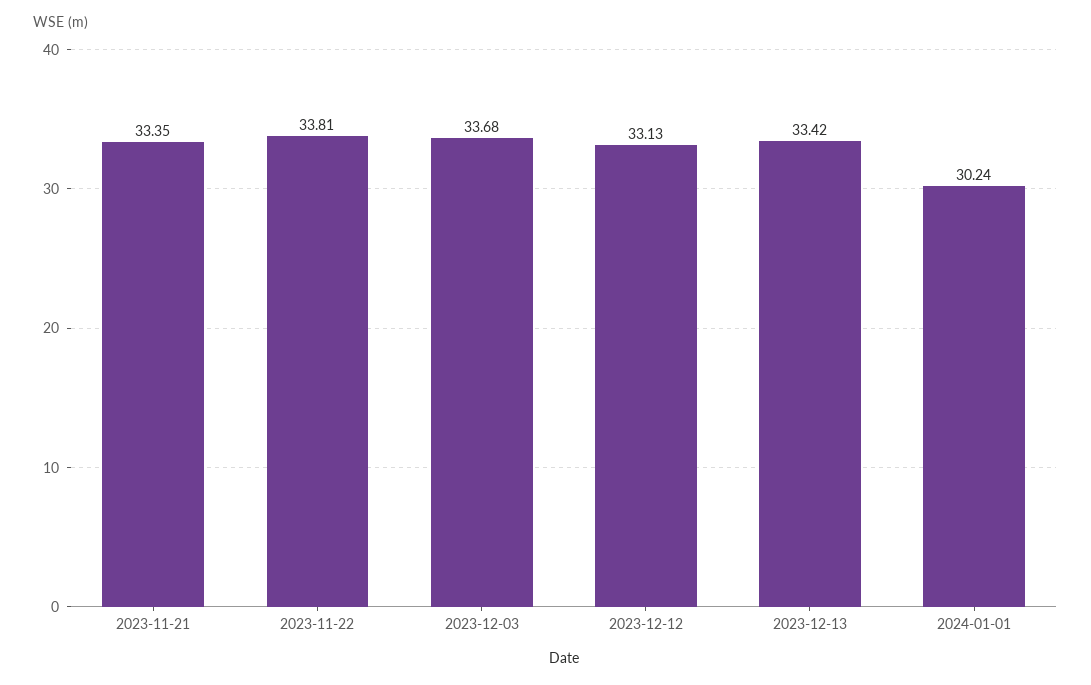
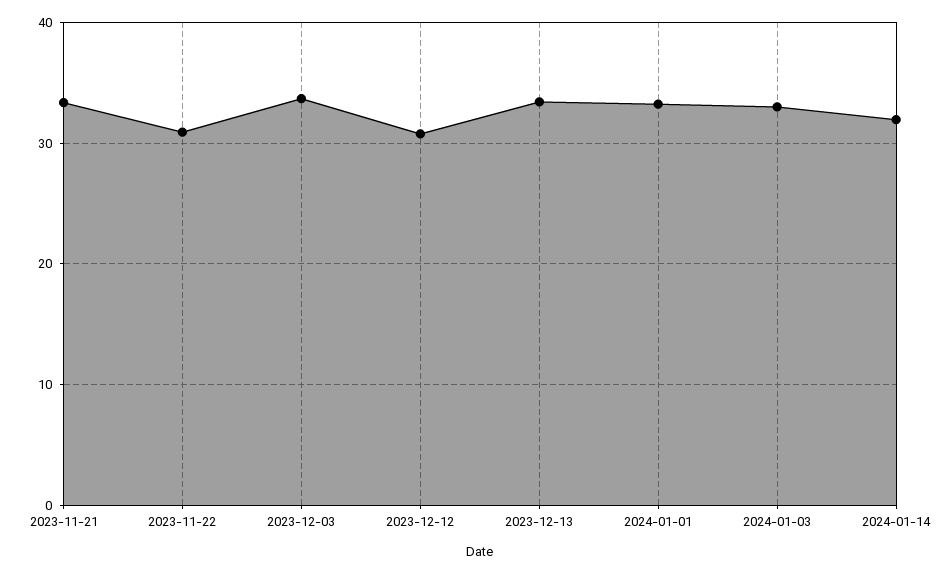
2023-11-22: 33.81 -> 31
2023-12-12: 33.13 -> 31
2024-01-01: 30.24 -> 33
2024-01-03: none -> 33
2024-01-14: none -> 32

